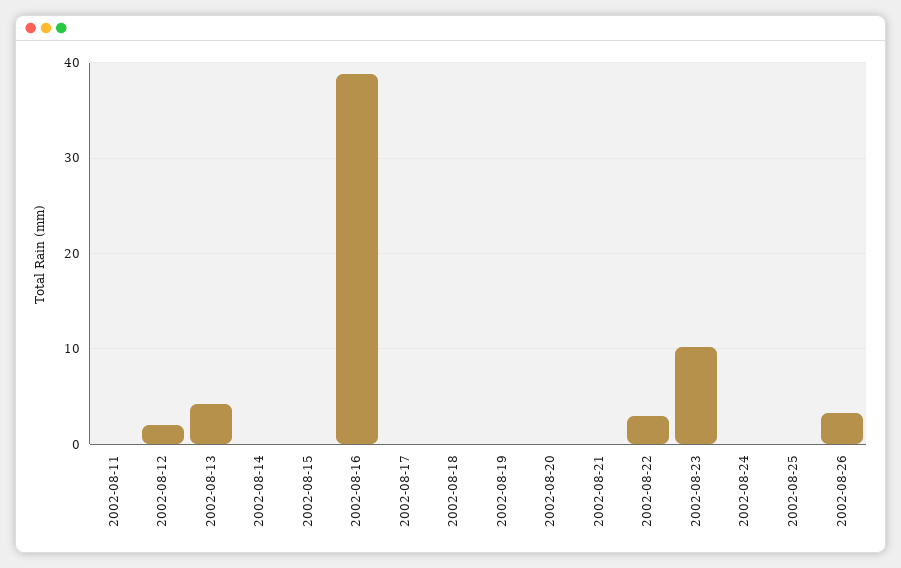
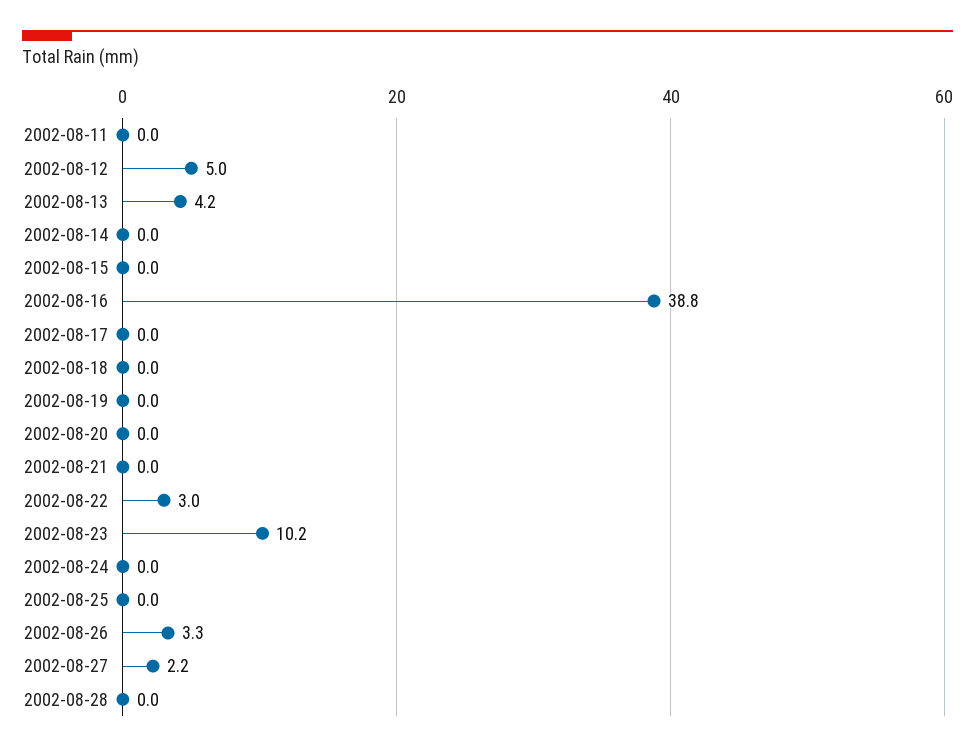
2002-08-12: 2 -> 5
2002-08-27: none -> 2.2
2002-08-28: none -> 0

